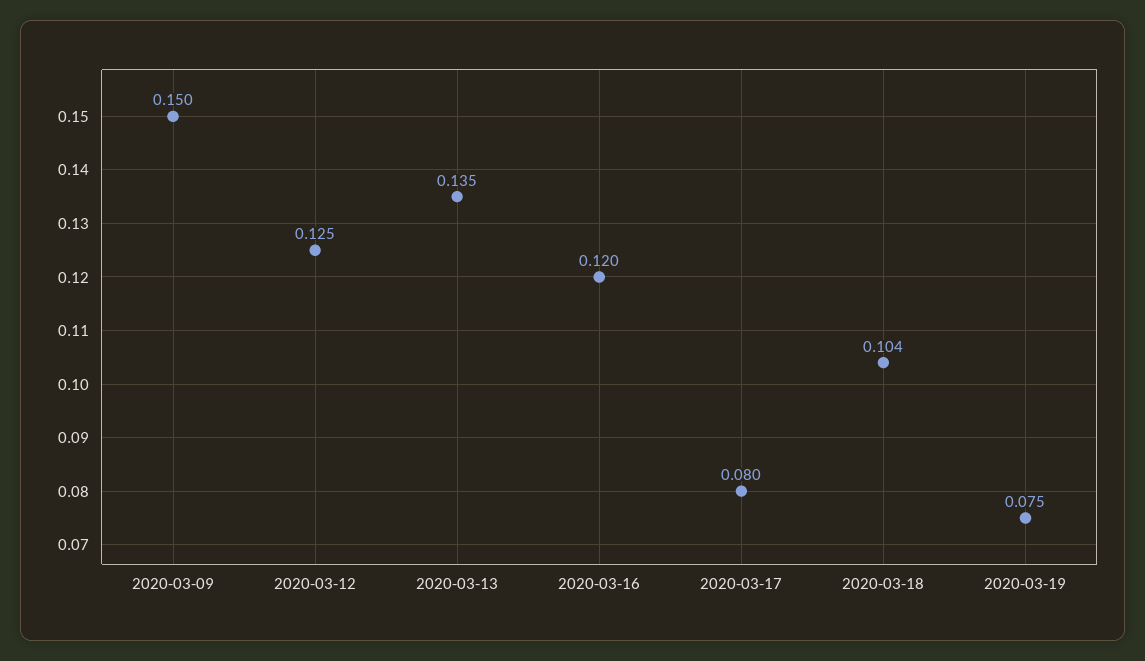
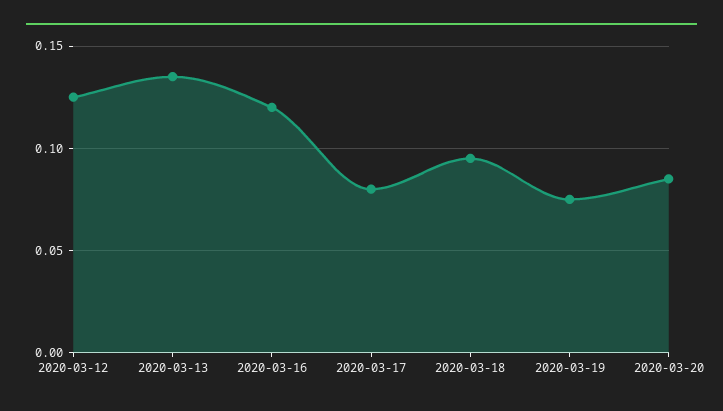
2020-03-09: 0.15 -> none
2020-03-18: 0.104 -> 0.095
2020-03-20: none -> 0.085

